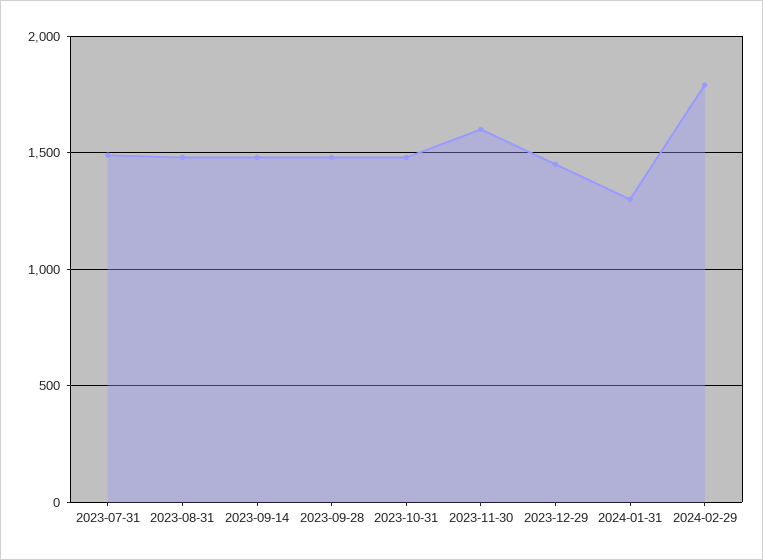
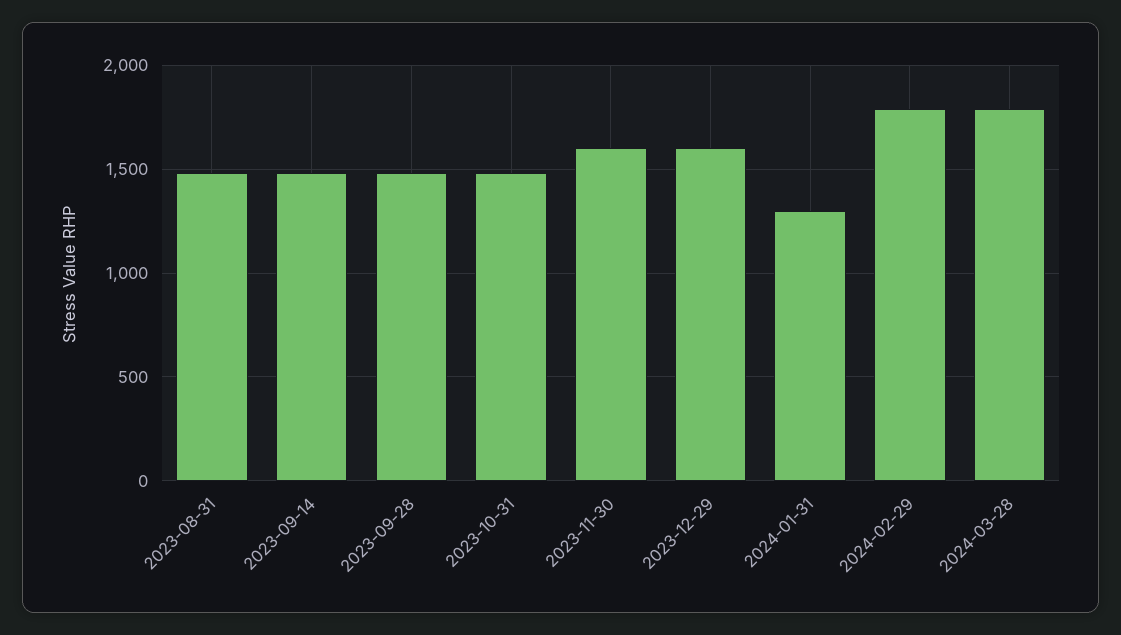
2023-07-31: 1500 -> none
2023-12-29: 1450 -> 1600
2024-03-28: none -> 1800

